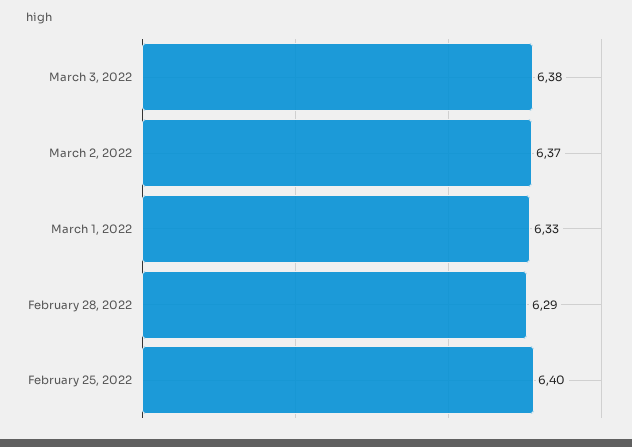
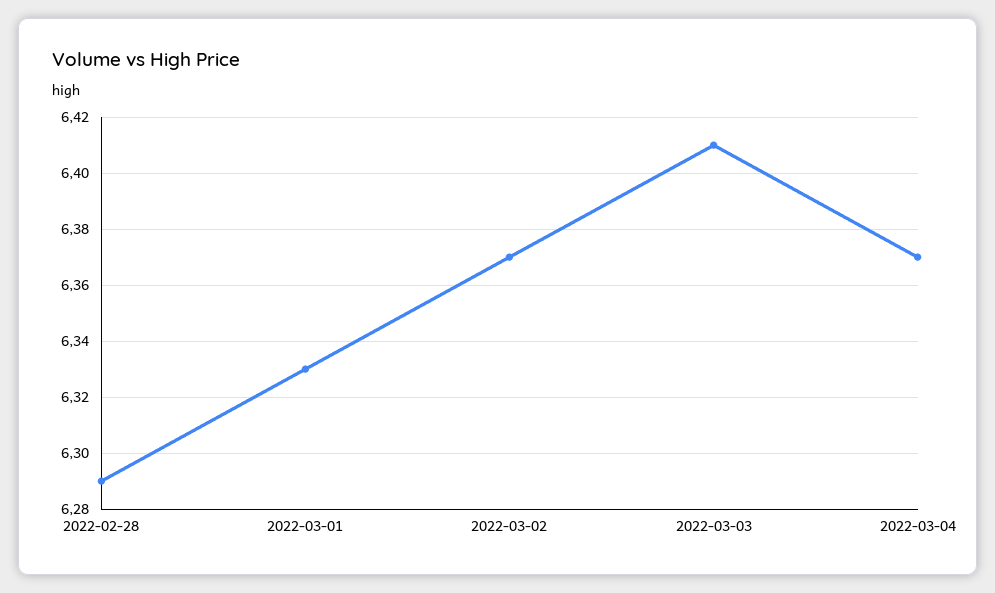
March 3, 2022: 6.38 -> 6.41
February 25, 2022: 6.4 -> none
2022-03-04: none -> 6.37

